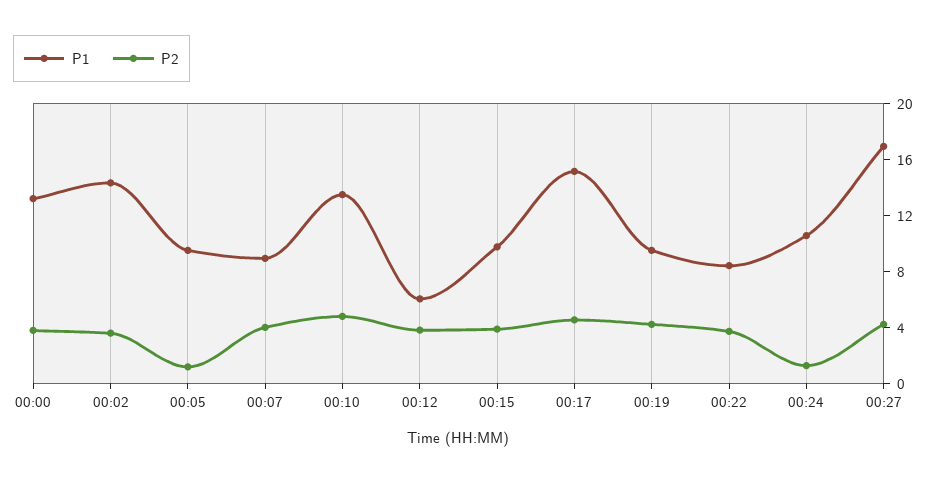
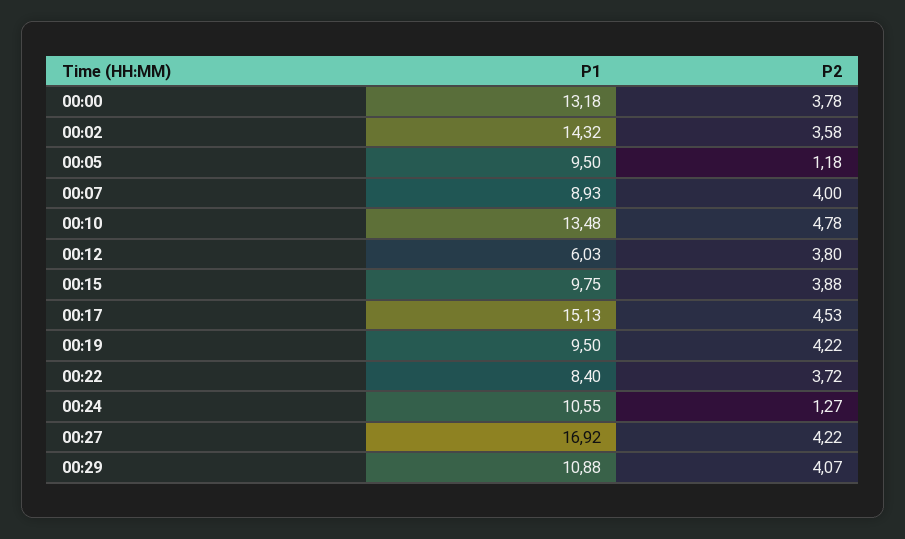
P1, 00:29: none -> 10.88
P2, 00:29: none -> 4.07

